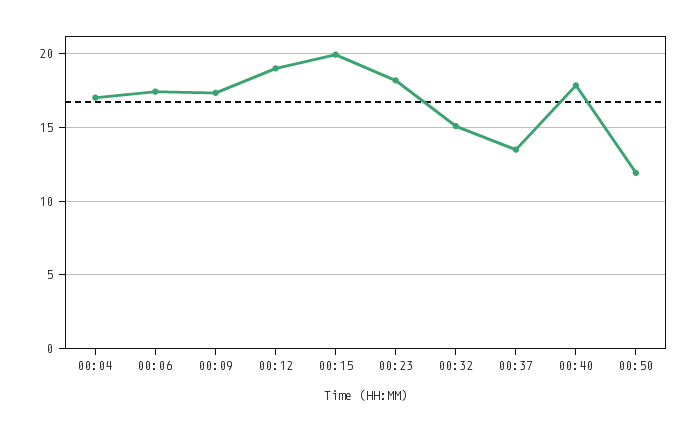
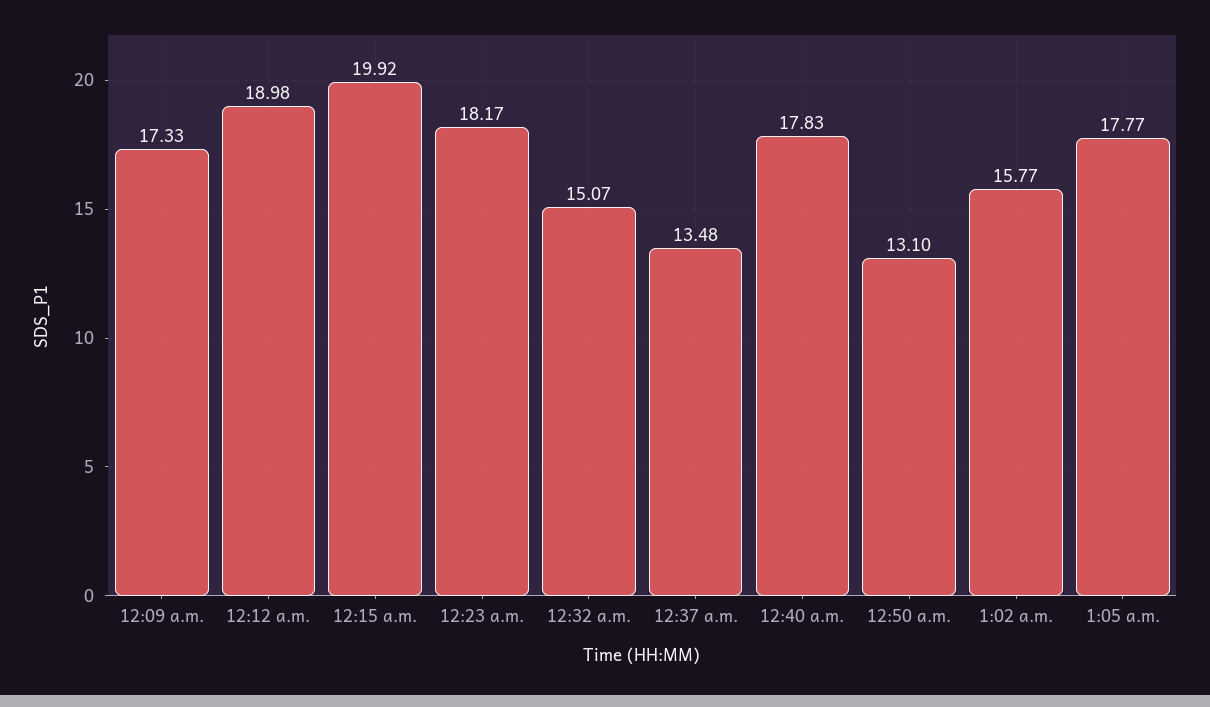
00:04: 17 -> none
00:06: 17.5 -> none
00:50: 12 -> 13.1
1:02 a.m.: none -> 15.77
1:05 a.m.: none -> 17.77

